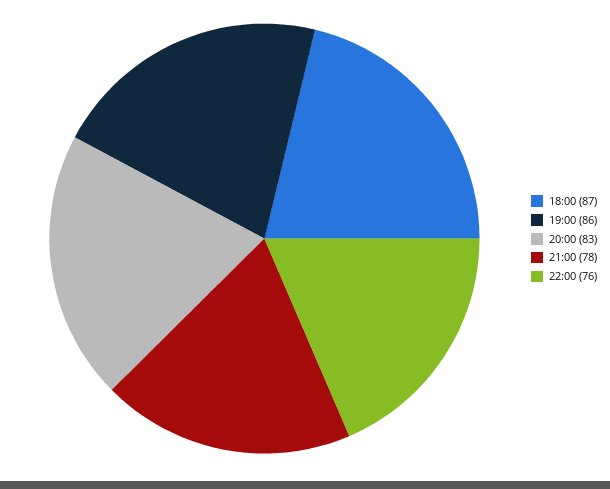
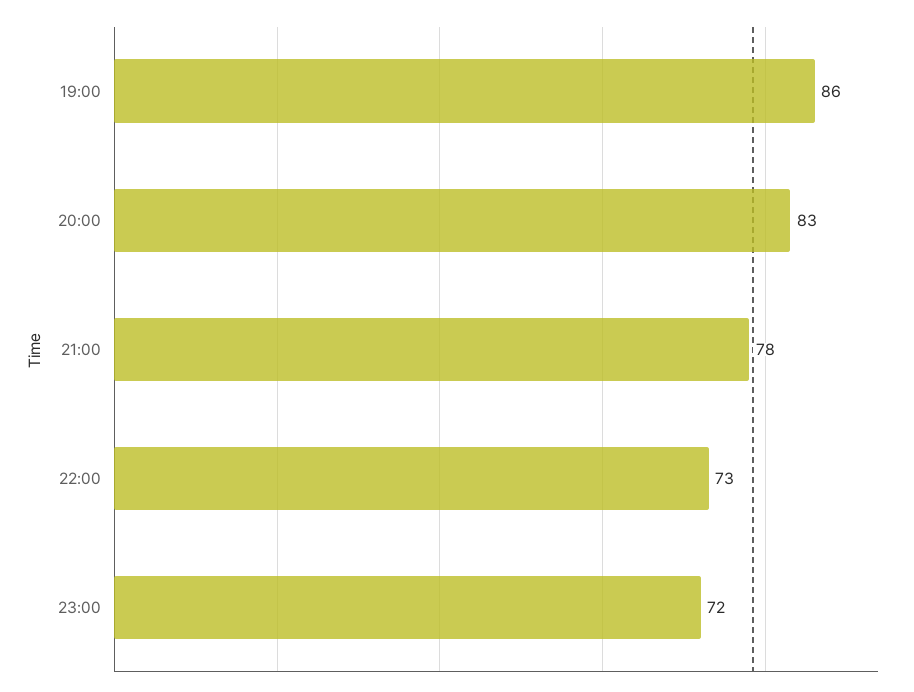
18:00: 87 -> none
22:00: 76 -> 73
23:00: none -> 72

